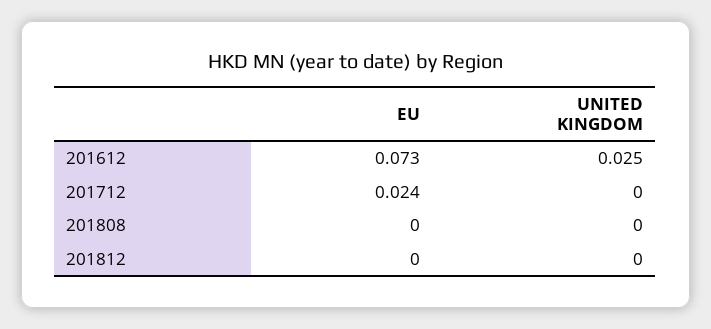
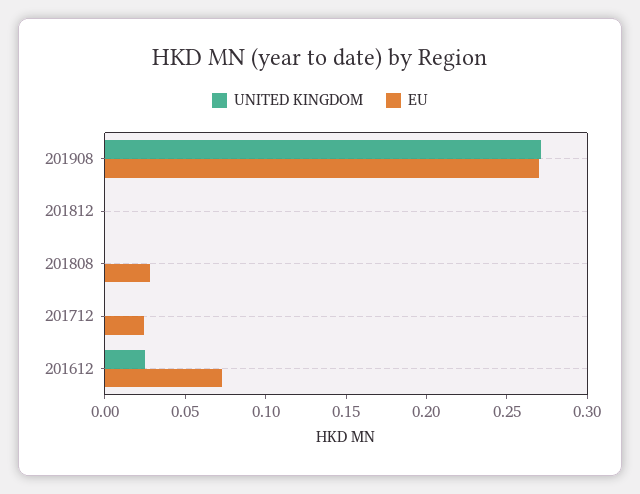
EU, 201808: 0 -> 0.03
UNITED KINGDOM, 201908: none -> 0.27
EU, 201908: none -> 0.27

